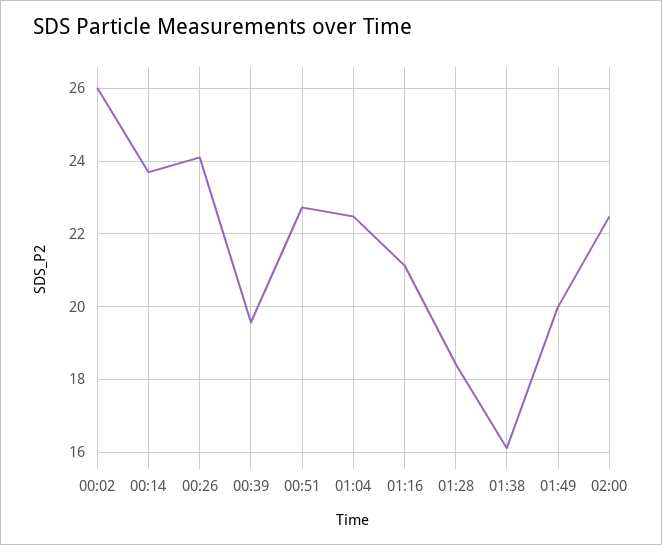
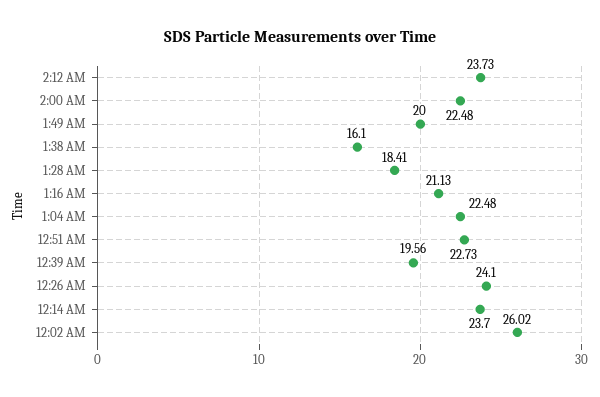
2:12 AM: none -> 23.73

